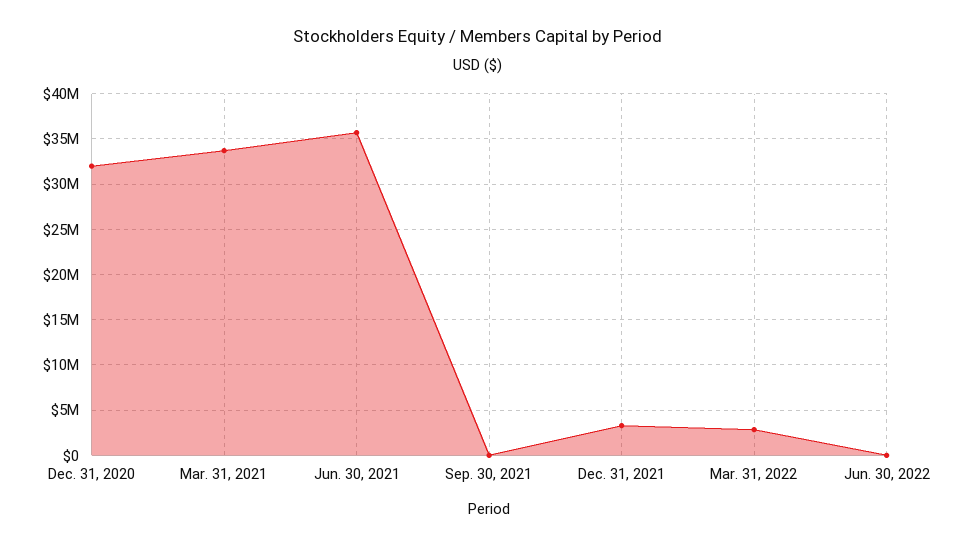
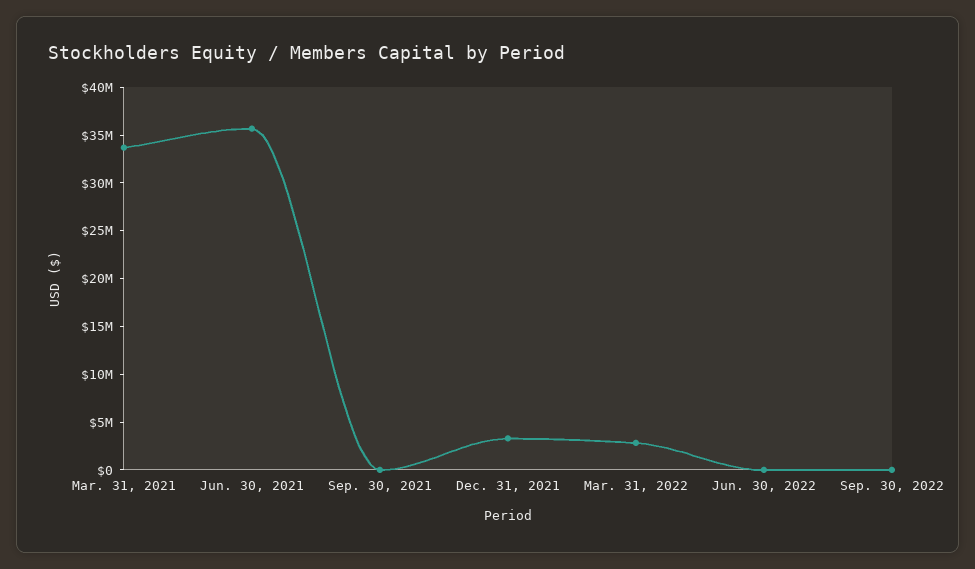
Dec. 31, 2020: 32000000 -> none
Sep. 30, 2022: none -> 0

